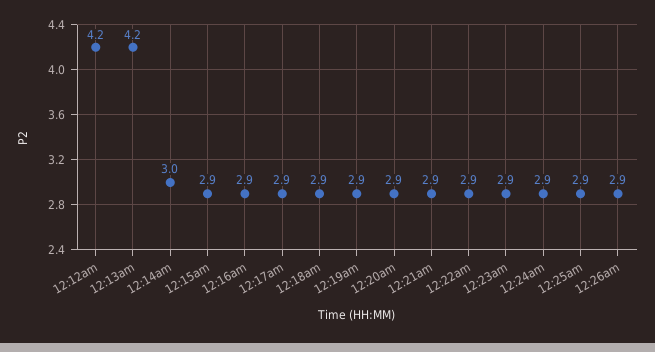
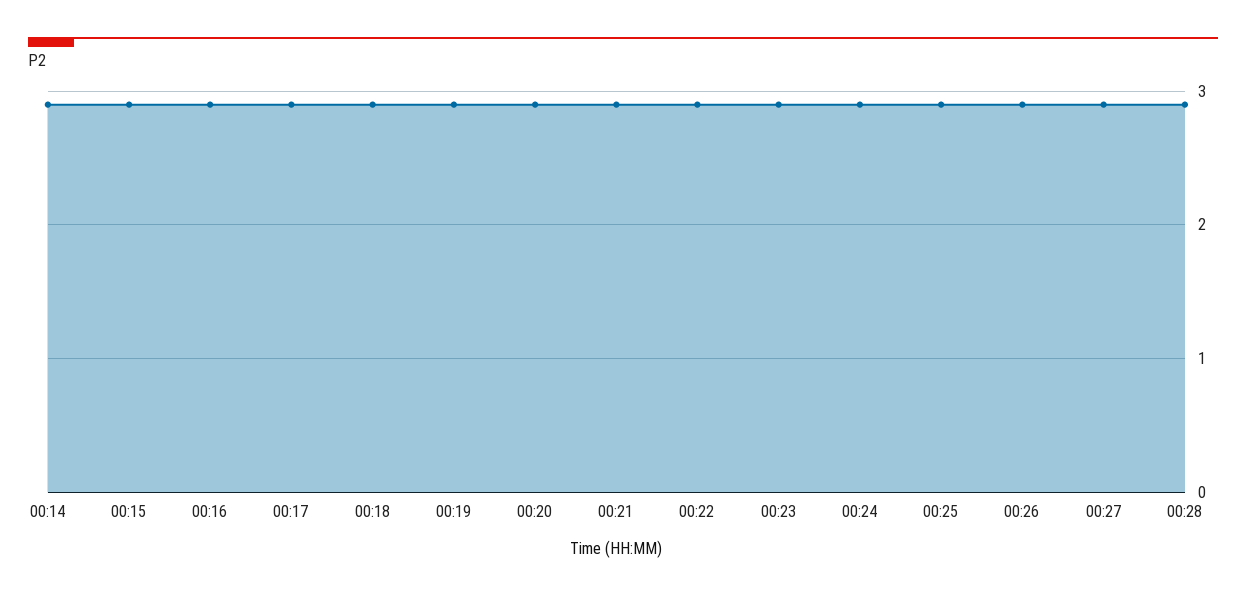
12:12am: 4.2 -> none
12:13am: 4.2 -> none
12:14am: 3 -> 2.9
00:27: none -> 2.9
00:28: none -> 2.9

